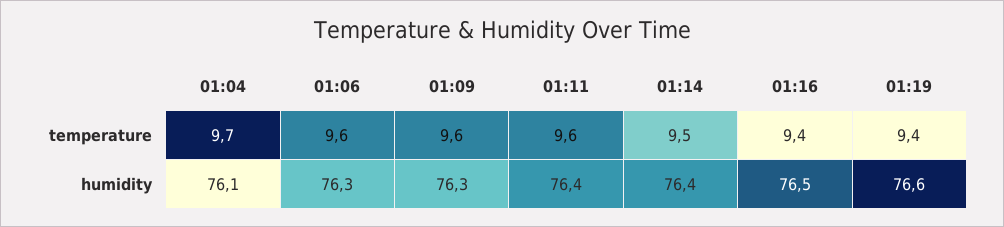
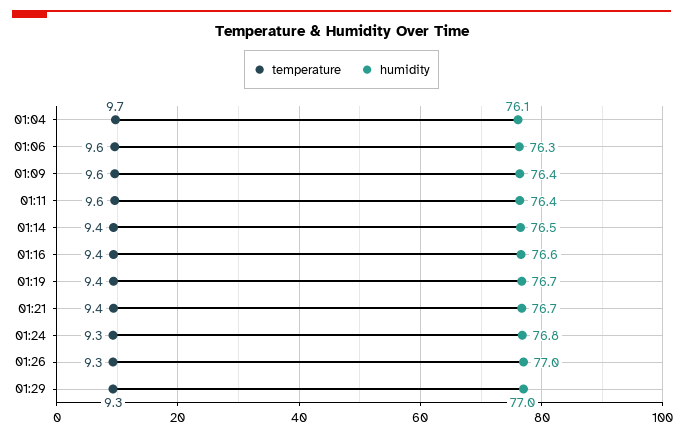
temperature, 01:14: 9.5 -> 9.4
humidity, 01:09: 76.3 -> 76.4
humidity, 01:14: 76.4 -> 76.5
humidity, 01:16: 76.5 -> 76.6
humidity, 01:19: 76.6 -> 76.7
temperature, 01:21: none -> 9.4
humidity, 01:21: none -> 76.7
temperature, 01:24: none -> 9.3
humidity, 01:24: none -> 76.8
temperature, 01:26: none -> 9.3
humidity, 01:26: none -> 77
temperature, 01:29: none -> 9.3
humidity, 01:29: none -> 77

